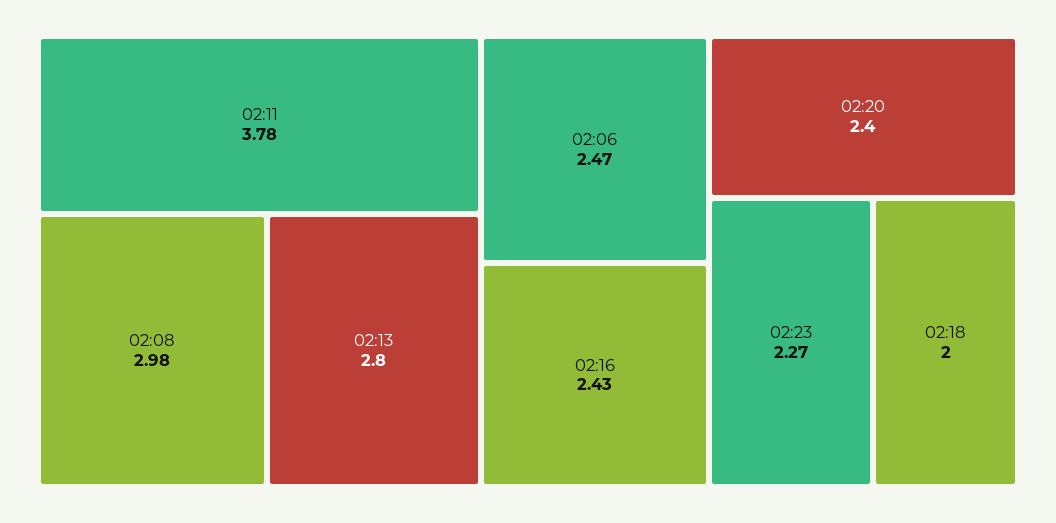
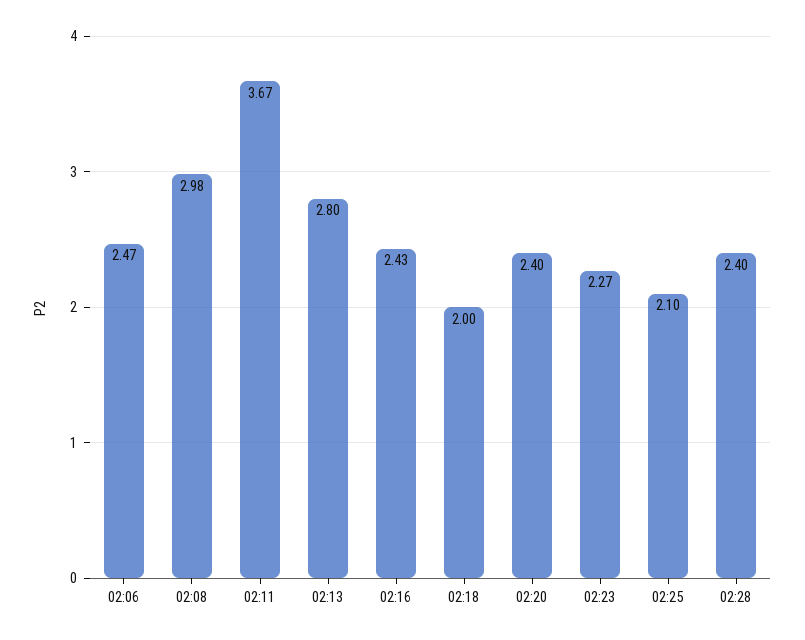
02:11: 3.78 -> 3.67
02:25: none -> 2.1
02:28: none -> 2.4

